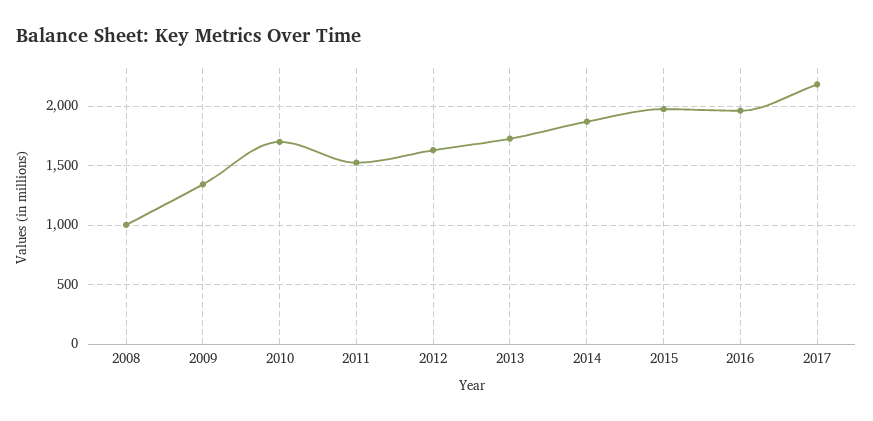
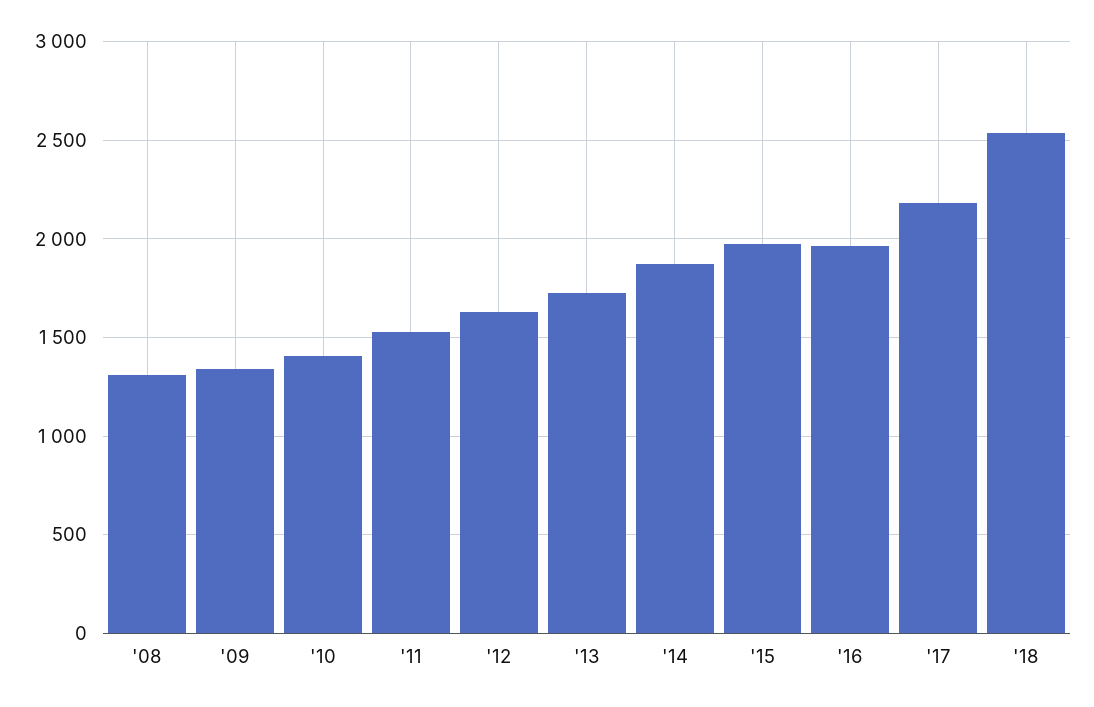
2008: 1000 -> 1300
2010: 1700 -> 1400
'18: none -> 2550

